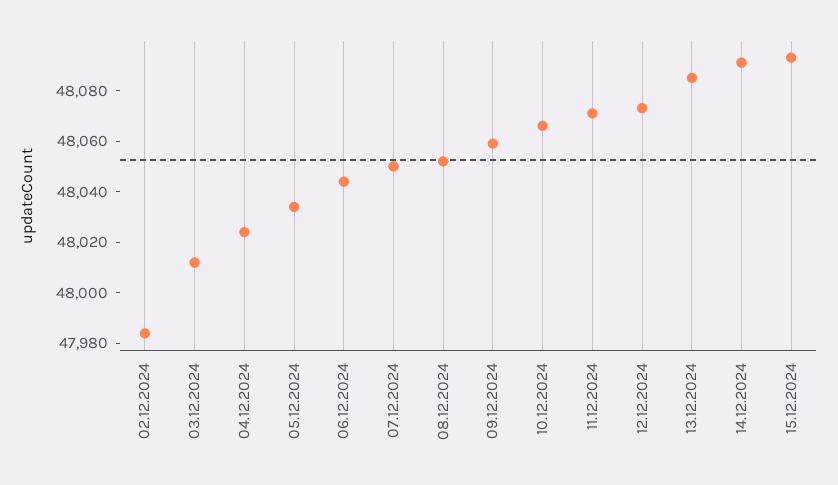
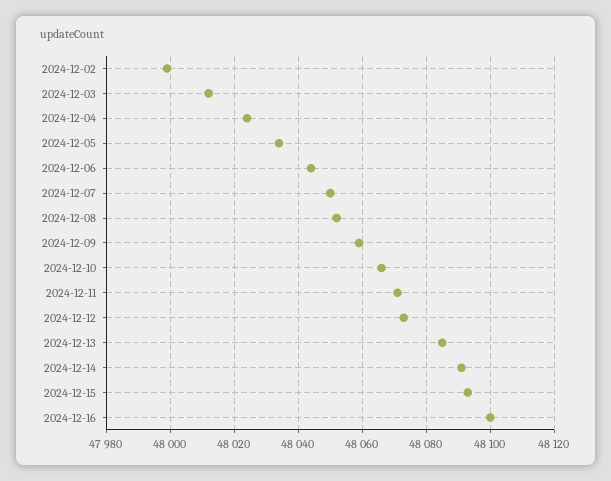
02.12.2024: 47985 -> 48000
2024-12-16: none -> 48100

